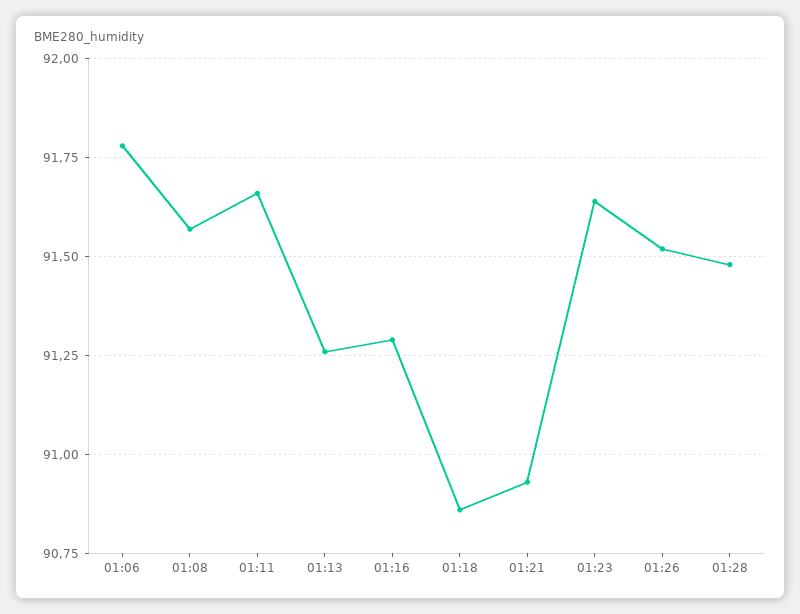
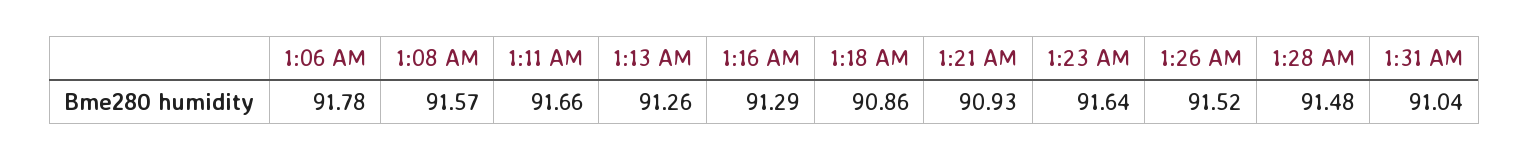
1:31 AM: none -> 91.04

